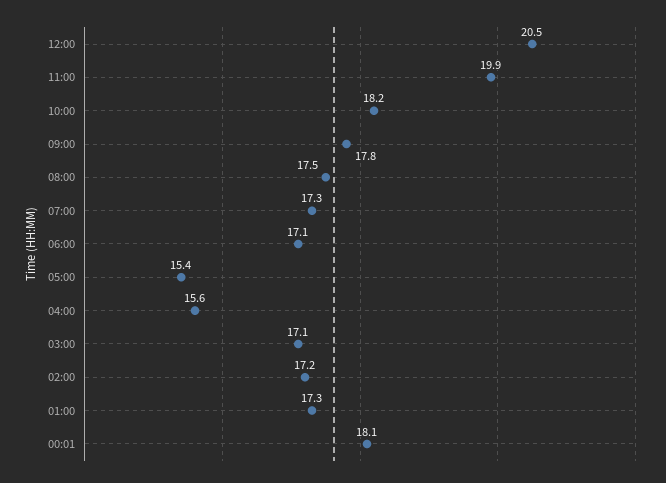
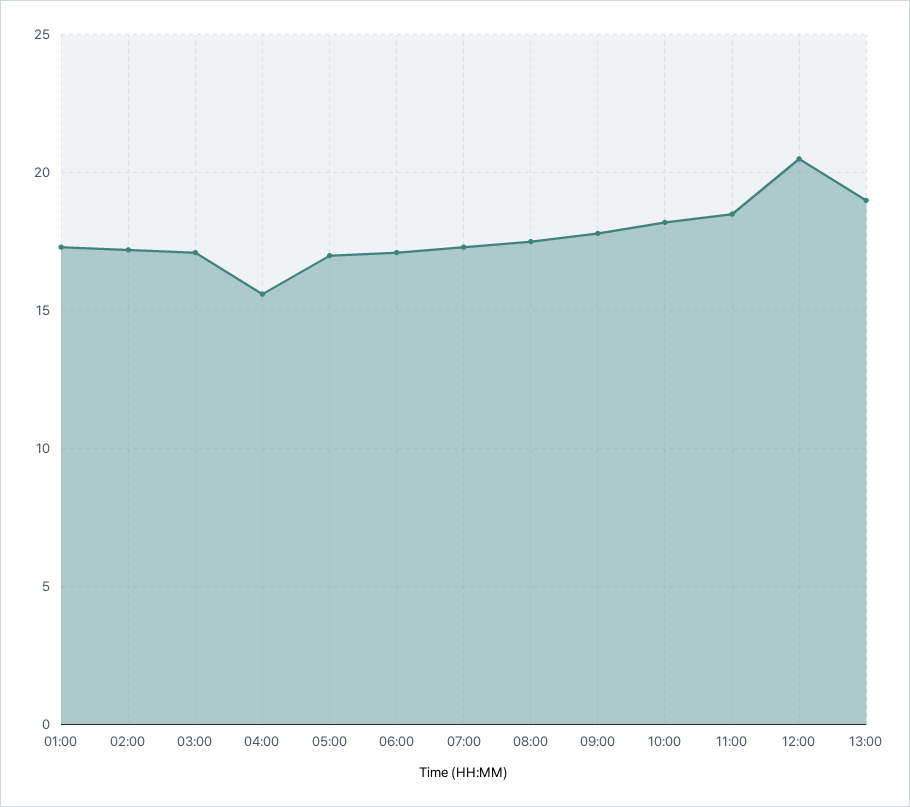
11:00: 19.9 -> 18.5
05:00: 15.4 -> 17
00:01: 18.1 -> none
13:00: none -> 19

